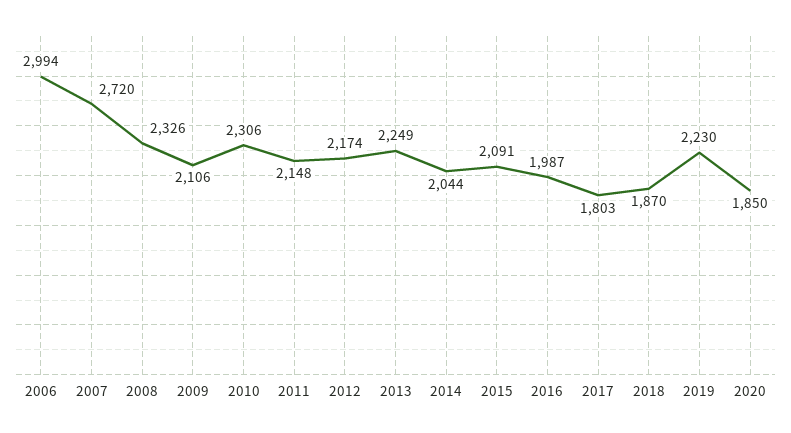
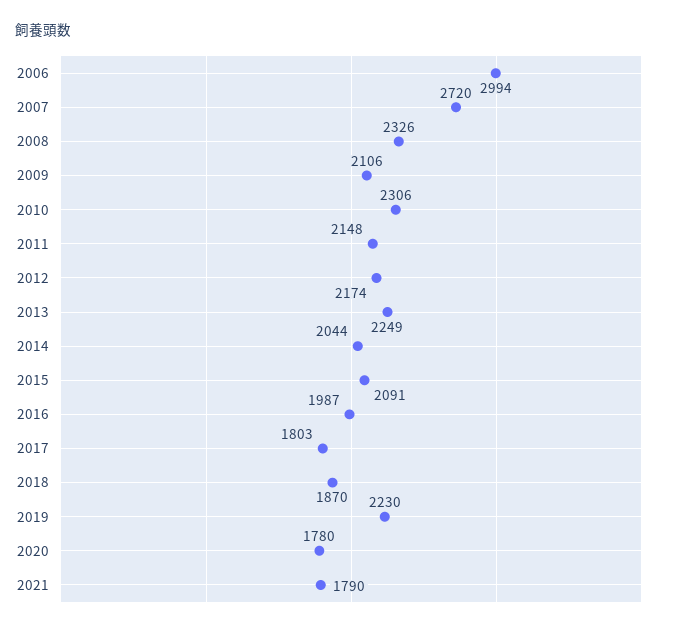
2020: 1850 -> 1780
2021: none -> 1790

